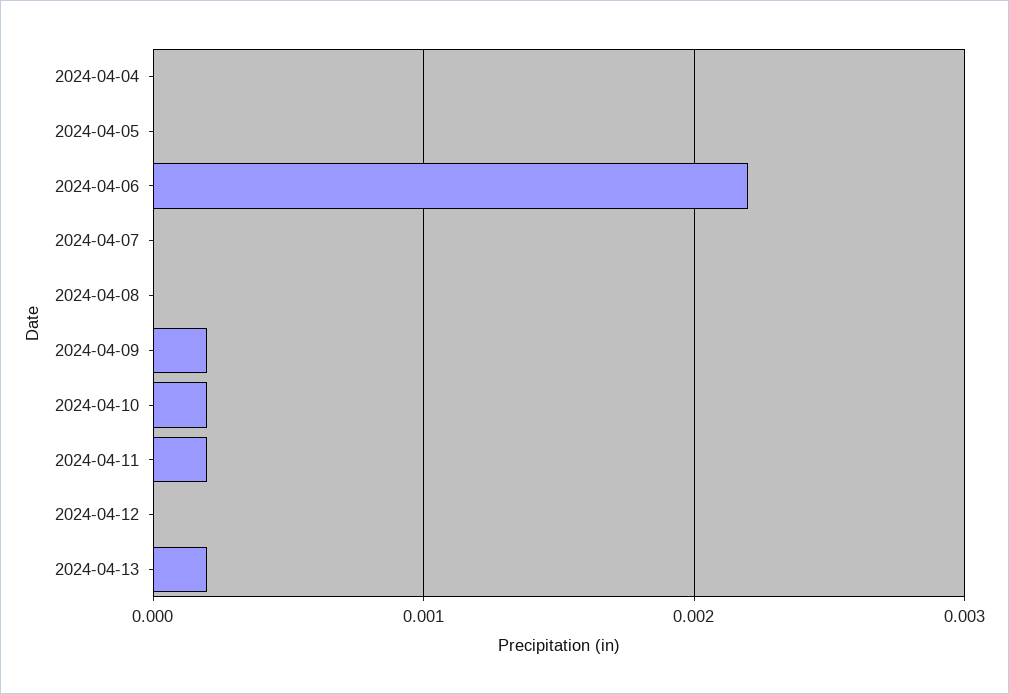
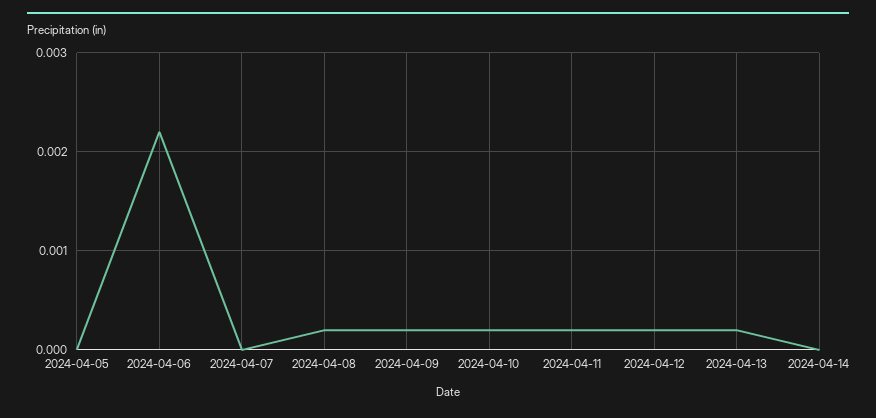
2024-04-04: 0 -> none
2024-04-08: 0 -> 0.0002
2024-04-12: 0 -> 0.0002
2024-04-14: none -> 0

